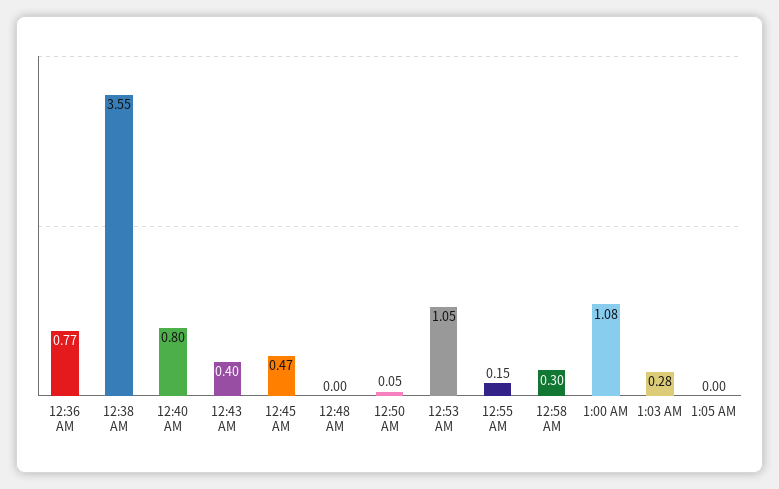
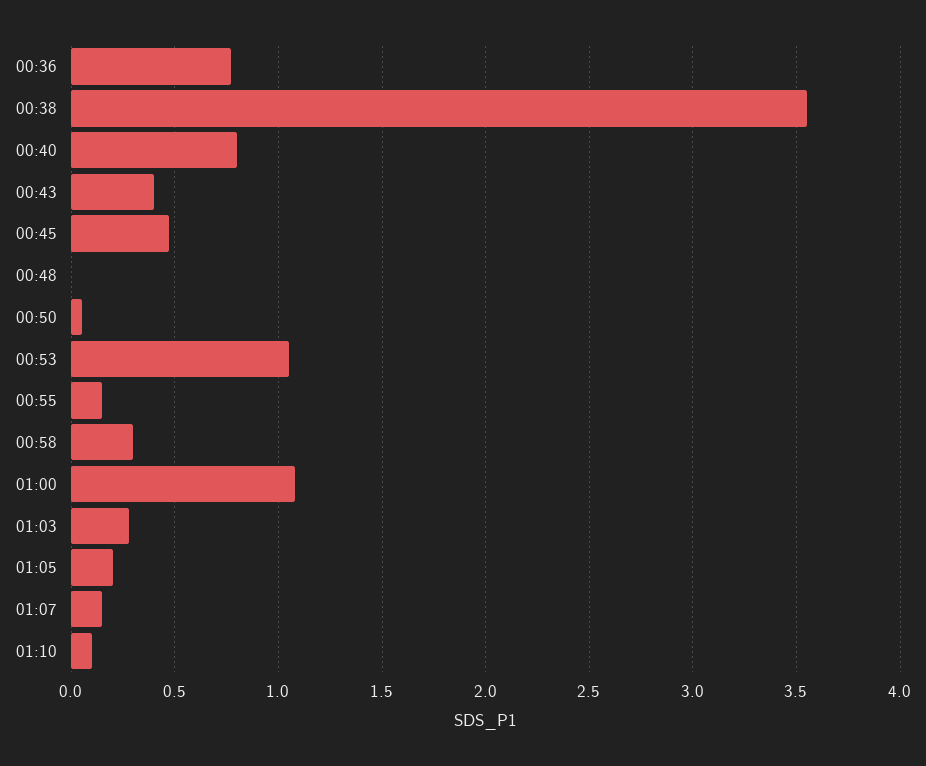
1:05 AM: 0 -> 0.2
01:07: none -> 0.15
01:10: none -> 0.1

